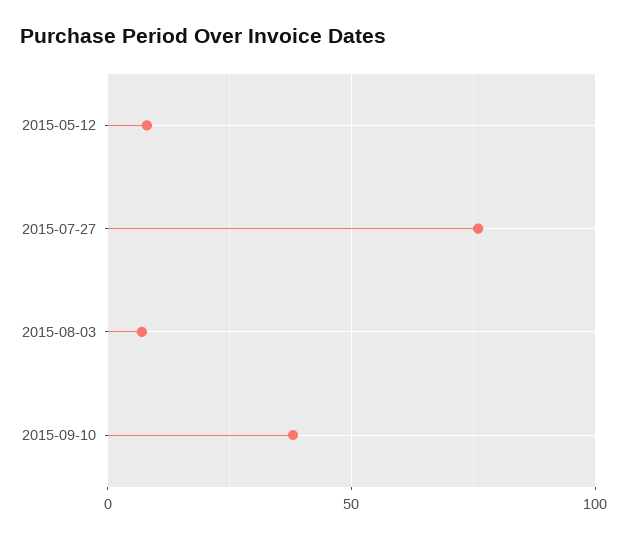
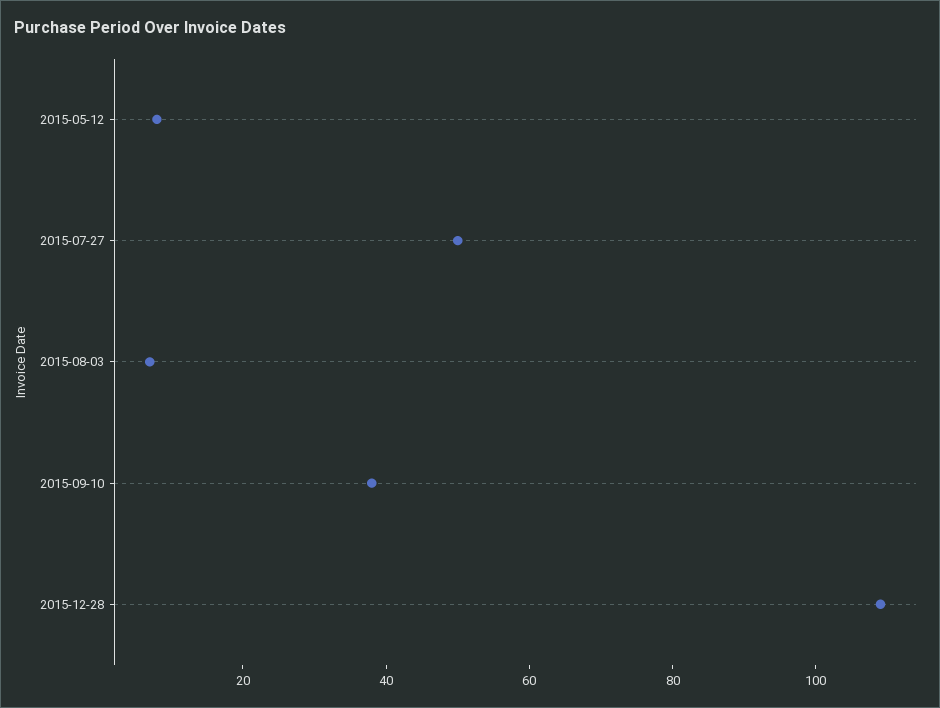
2015-07-27: 75 -> 50
2015-12-28: none -> 110

